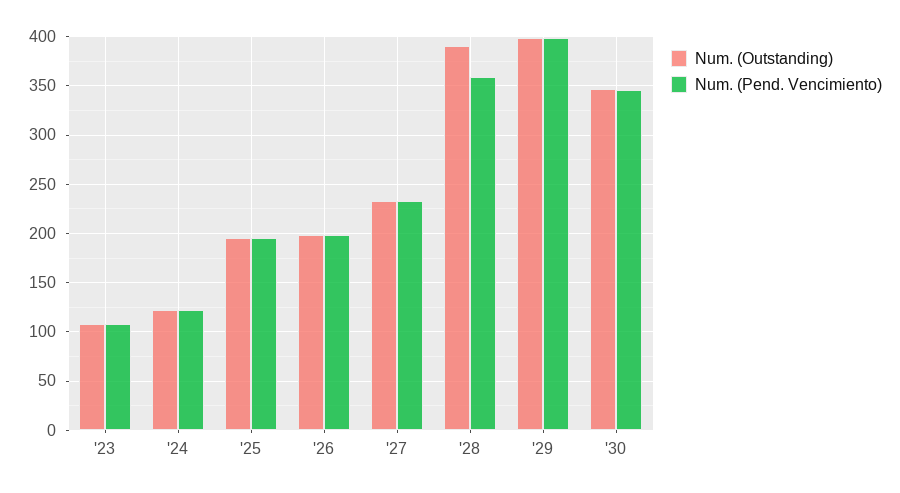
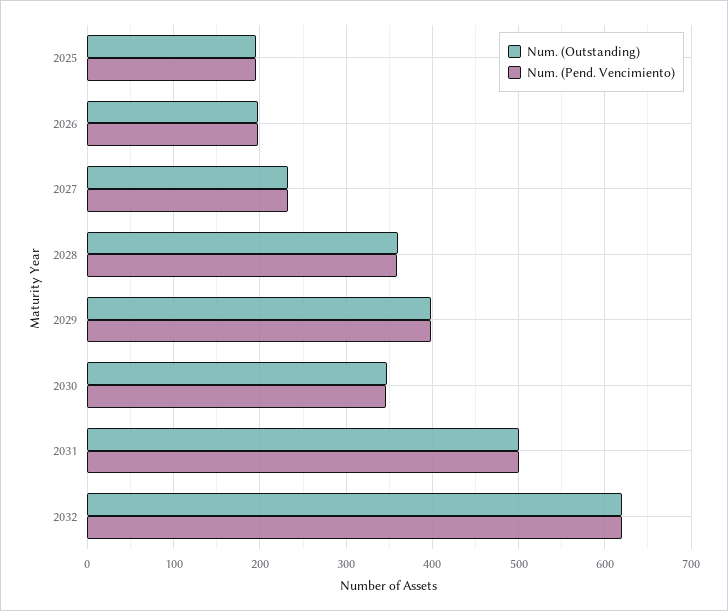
Num. (Outstanding), '23: 110 -> none
Num. (Pend. Vencimiento), '23: 110 -> none
Num. (Outstanding), '24: 120 -> none
Num. (Pend. Vencimiento), '24: 120 -> none
Num. (Outstanding), '28: 390 -> 360
Num. (Outstanding), 2031: none -> 500
Num. (Pend. Vencimiento), 2031: none -> 500
Num. (Outstanding), 2032: none -> 620
Num. (Pend. Vencimiento), 2032: none -> 620

